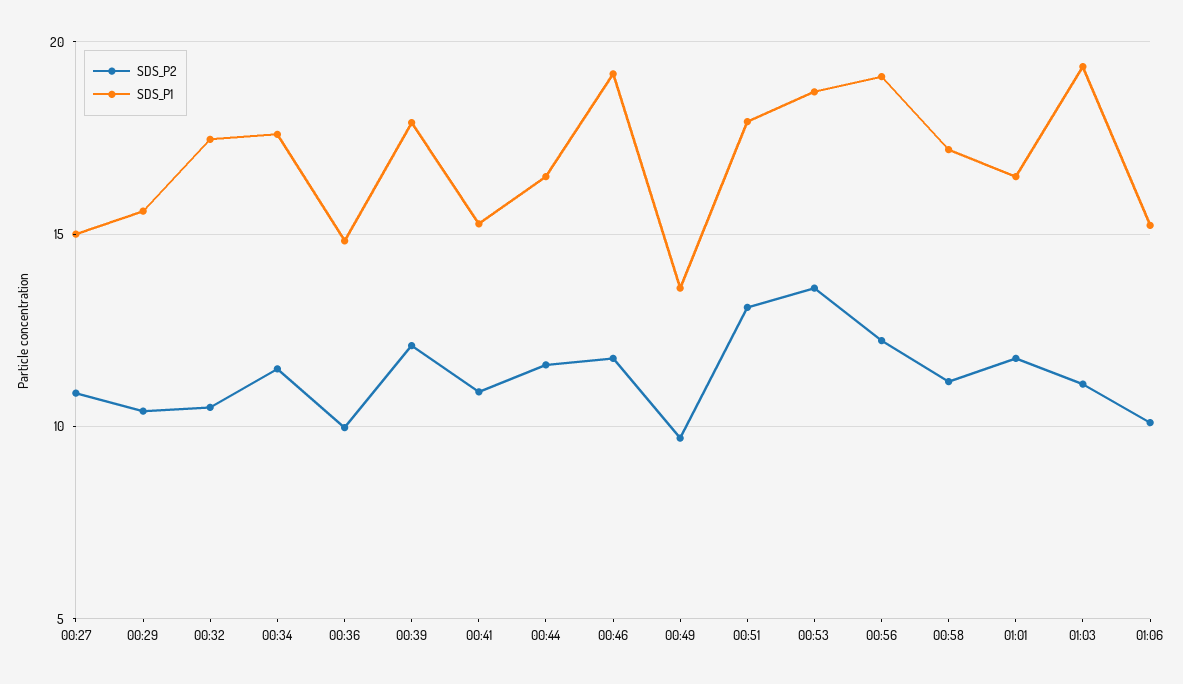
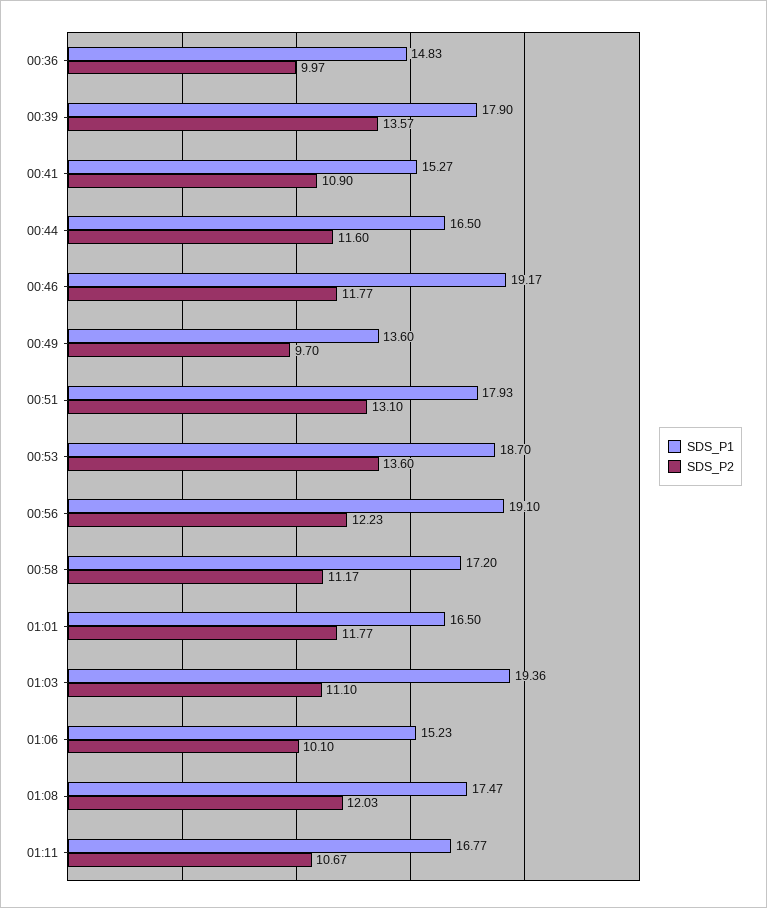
SDS_P2, 00:27: 11 -> none
SDS_P1, 00:27: 15 -> none
SDS_P2, 00:29: 10.5 -> none
SDS_P1, 00:29: 15.5 -> none
SDS_P2, 00:32: 10.5 -> none
SDS_P1, 00:32: 17.5 -> none
SDS_P2, 00:34: 11.5 -> none
SDS_P1, 00:34: 17.5 -> none
SDS_P2, 00:39: 12 -> 13.57
SDS_P1, 01:08: none -> 17.47
SDS_P2, 01:08: none -> 12.03
SDS_P1, 01:11: none -> 16.77
SDS_P2, 01:11: none -> 10.67

